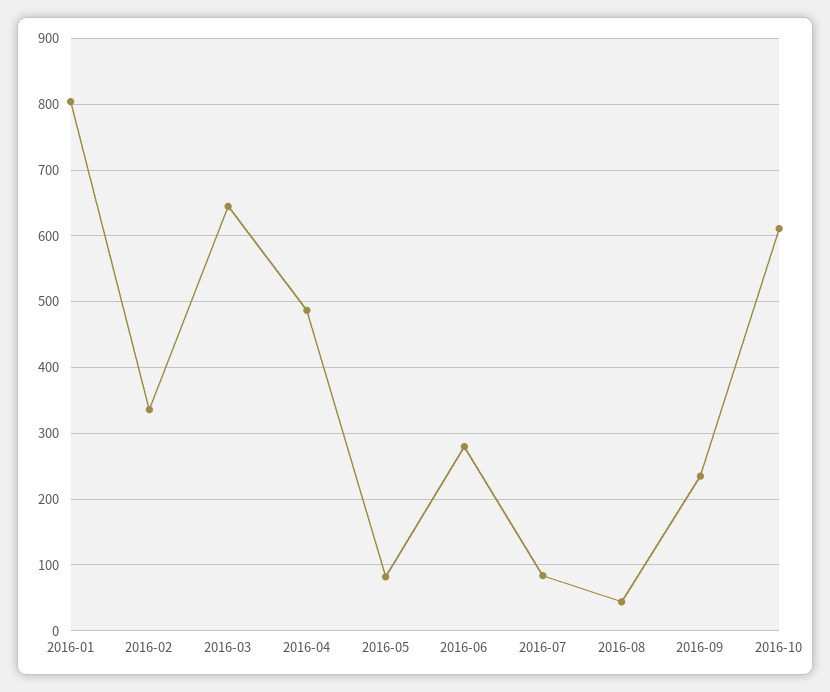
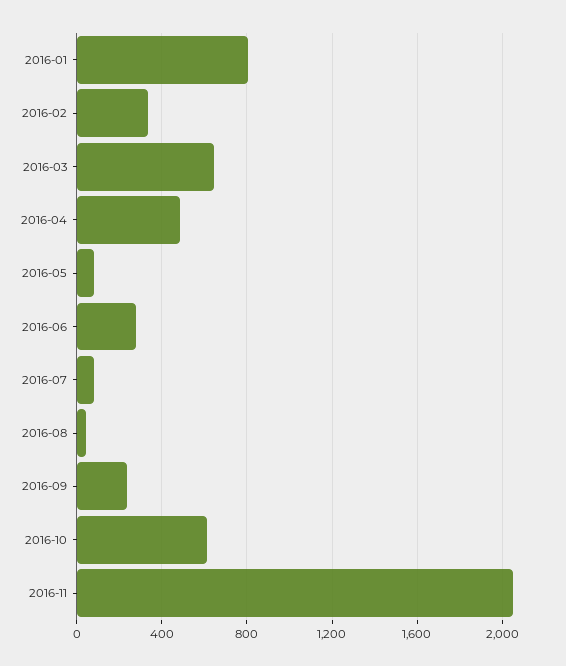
2016-11: none -> 2050

